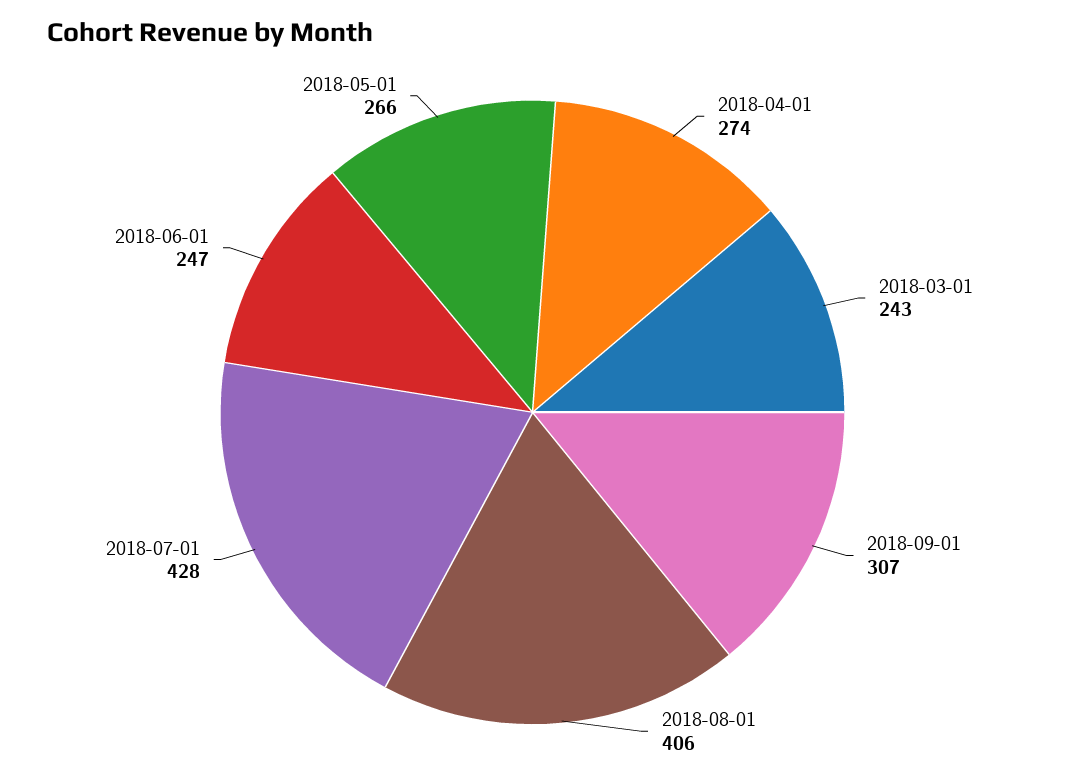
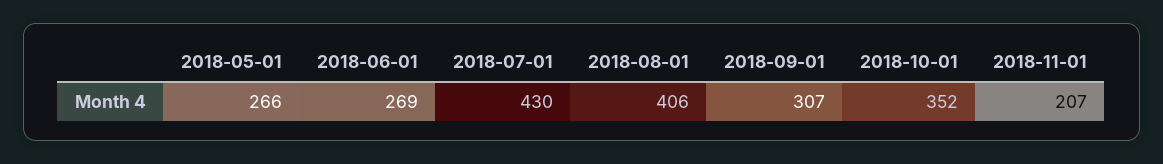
2018-04-01: 274 -> none
2018-03-01: 243 -> none
2018-07-01: 428 -> 430
2018-06-01: 247 -> 269
2018-10-01: none -> 352
2018-11-01: none -> 207

